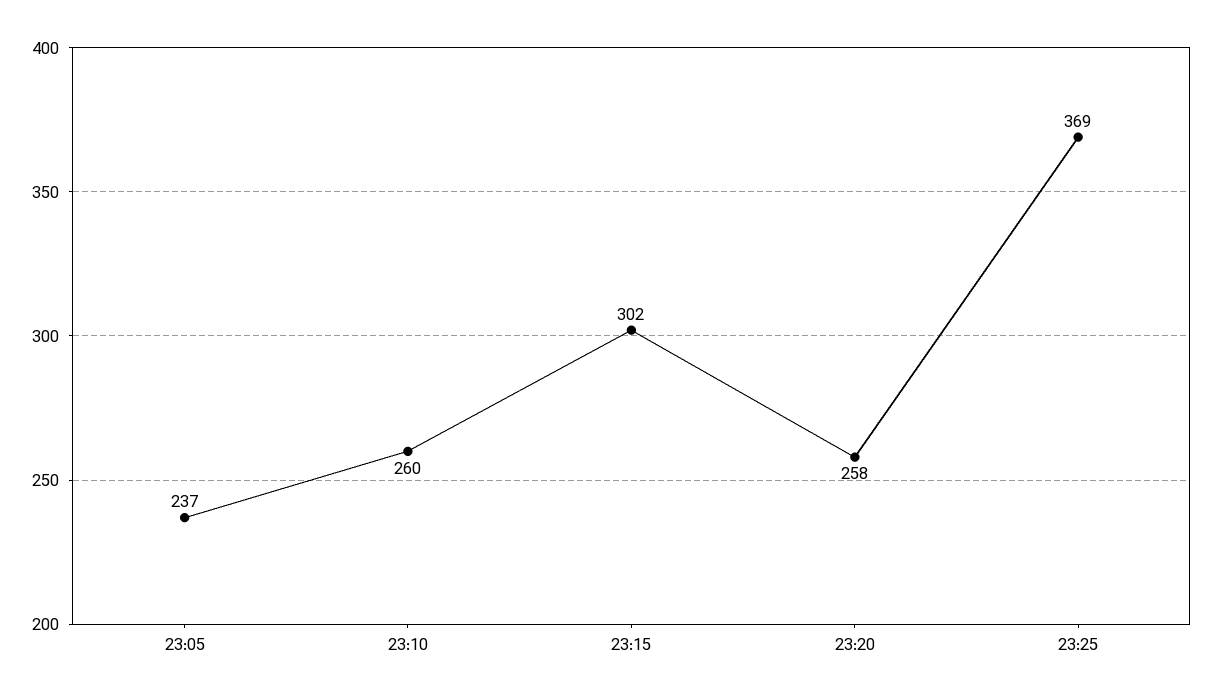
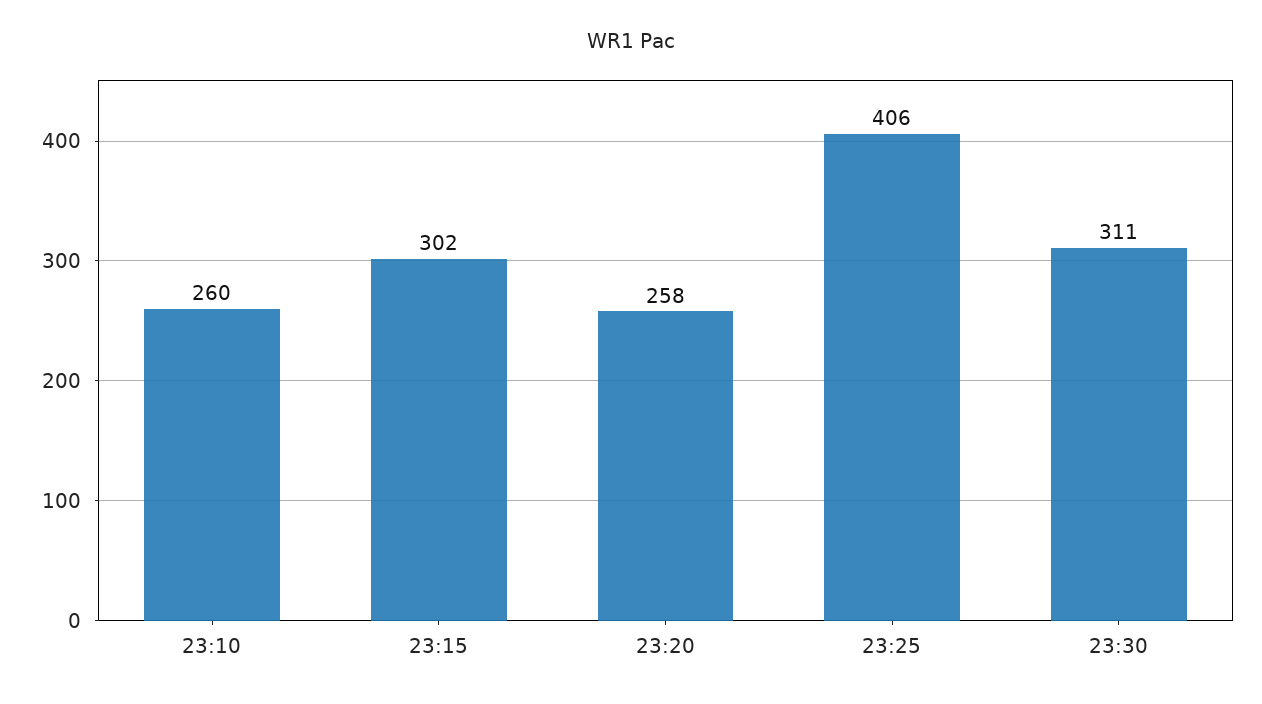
23:05: 237 -> none
23:25: 369 -> 406
23:30: none -> 311

